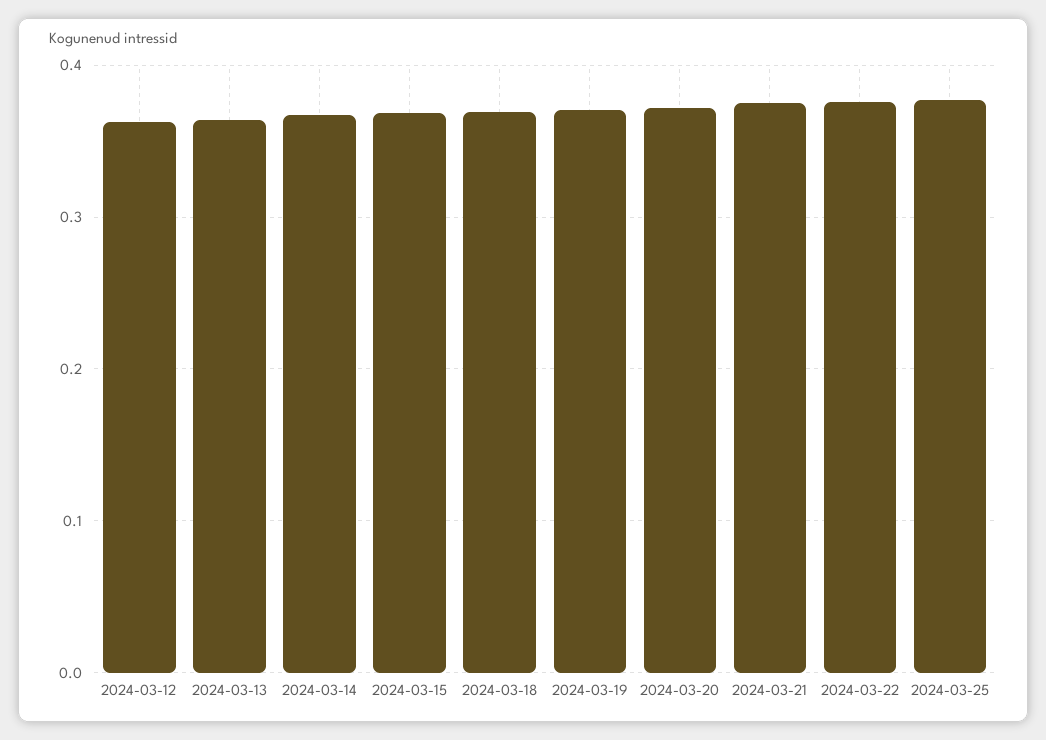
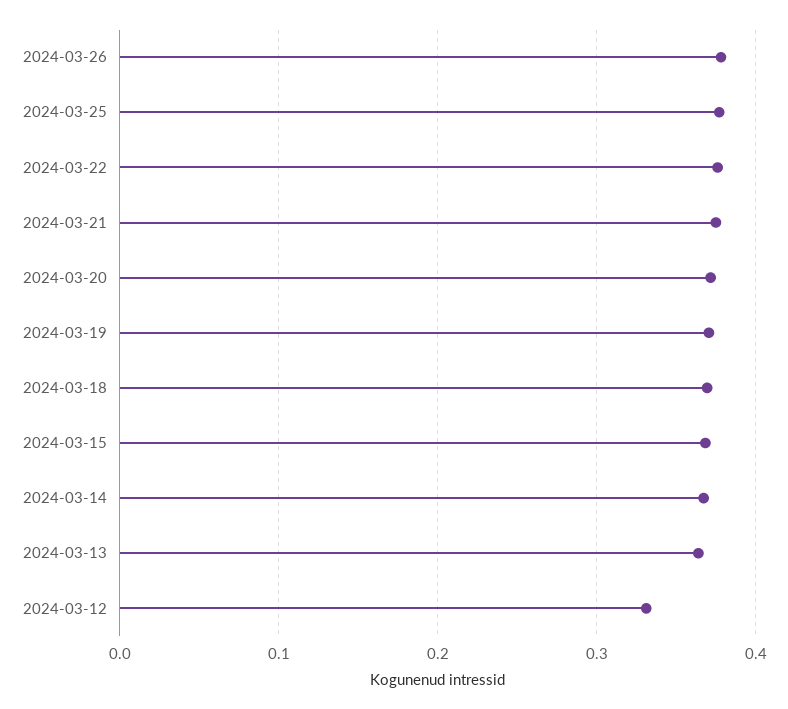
2024-03-12: 0.36 -> 0.33
2024-03-26: none -> 0.38

